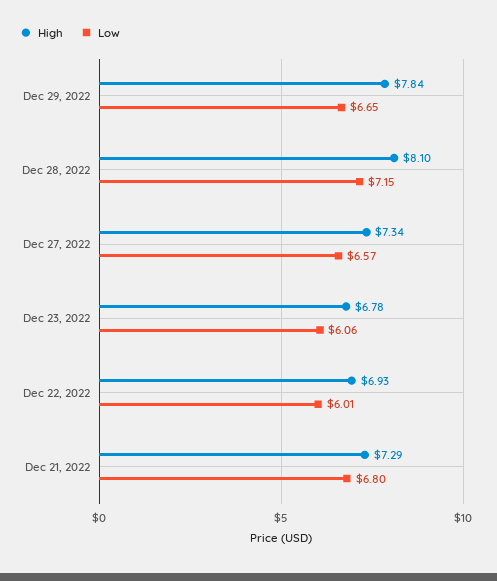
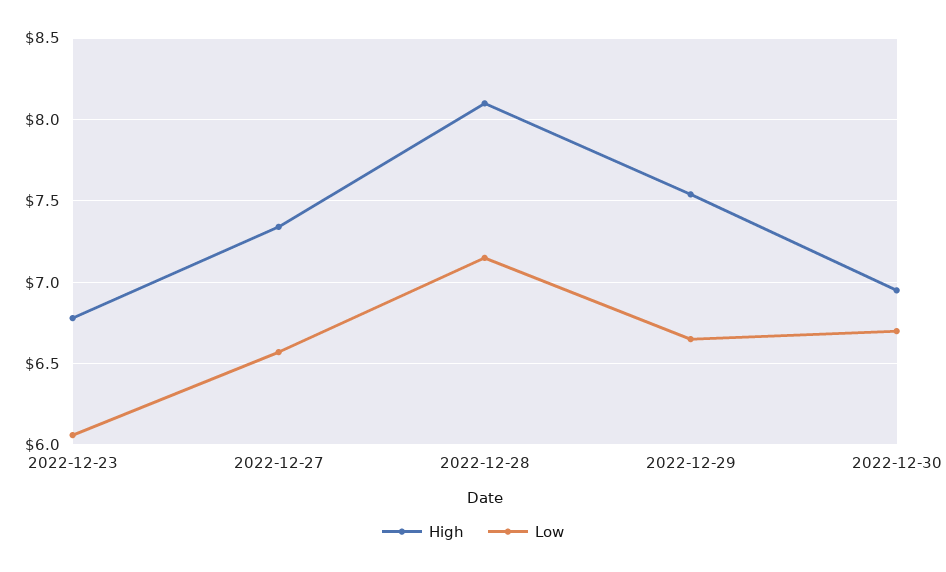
High, Dec 29, 2022: 7.84 -> 7.55
High, Dec 22, 2022: 6.93 -> none
Low, Dec 22, 2022: 6.01 -> none
High, Dec 21, 2022: 7.29 -> none
Low, Dec 21, 2022: 6.8 -> none
High, 2022-12-30: none -> 6.95
Low, 2022-12-30: none -> 6.7

